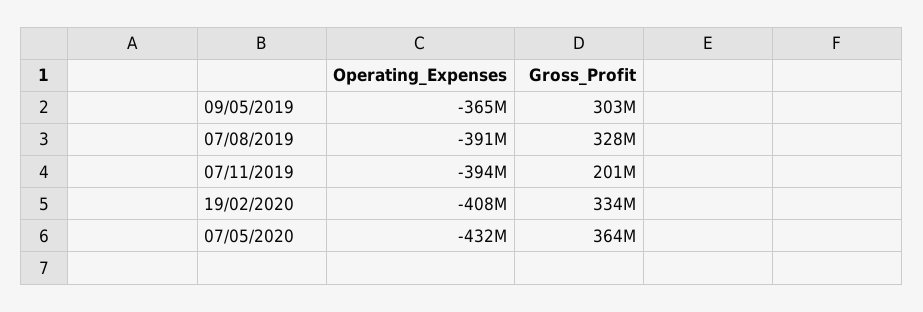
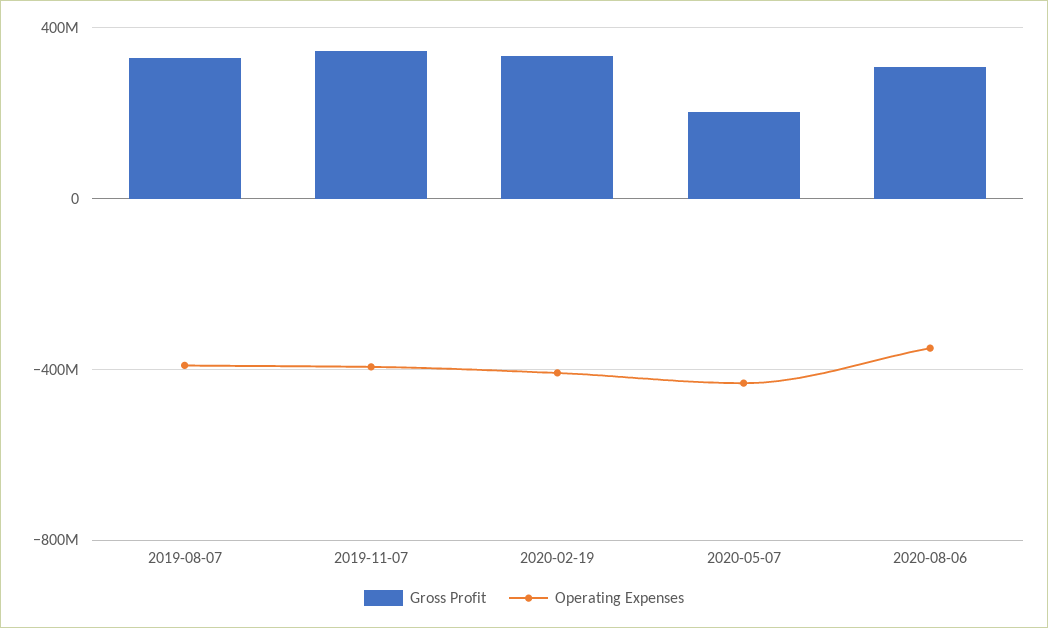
Operating_Expenses, 09/05/2019: -365000000 -> none
Gross_Profit, 09/05/2019: 303000000 -> none
Gross_Profit, 07/11/2019: 201000000 -> 350000000
Gross_Profit, 07/05/2020: 364000000 -> 200000000
Gross_Profit, 2020-08-06: none -> 300000000
Operating_Expenses, 2020-08-06: none -> -350000000

